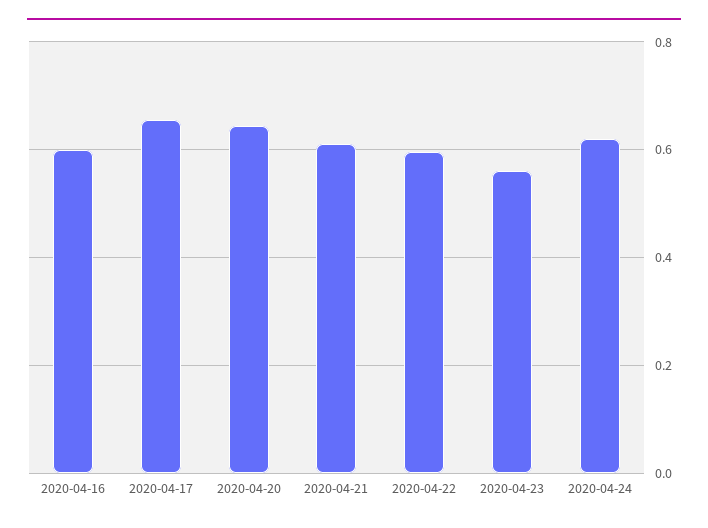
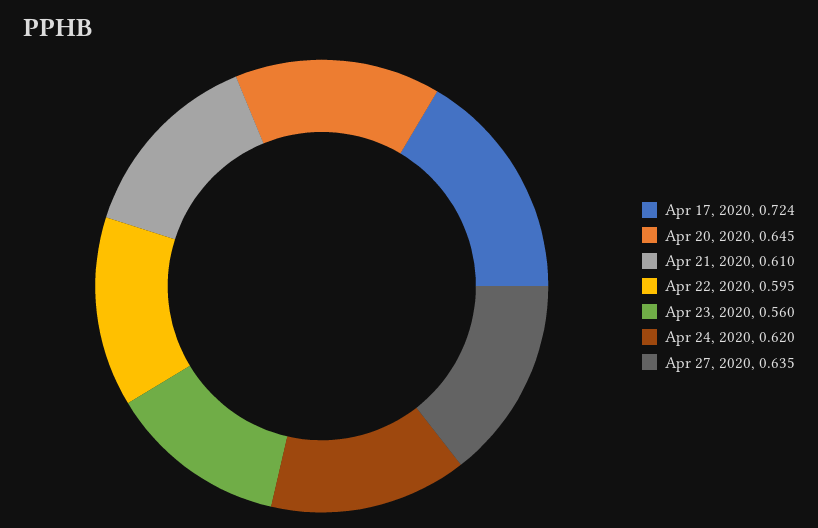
2020-04-16: 0.6 -> none
2020-04-17: 0.66 -> 0.724
Apr 27, 2020: none -> 0.635

